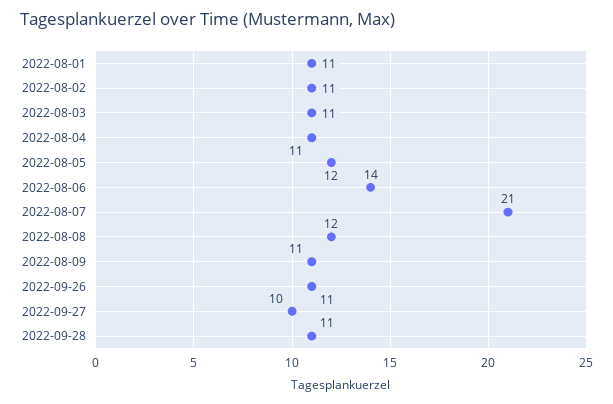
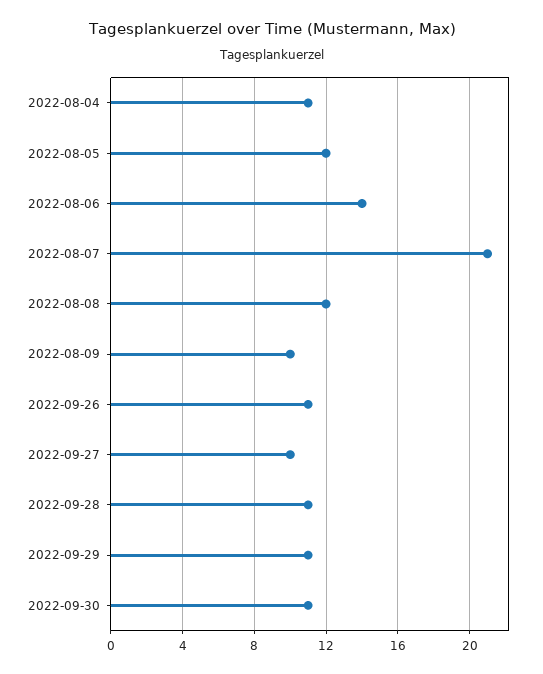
2022-08-01: 11 -> none
2022-08-02: 11 -> none
2022-08-03: 11 -> none
2022-08-09: 11 -> 10
2022-09-29: none -> 11
2022-09-30: none -> 11

